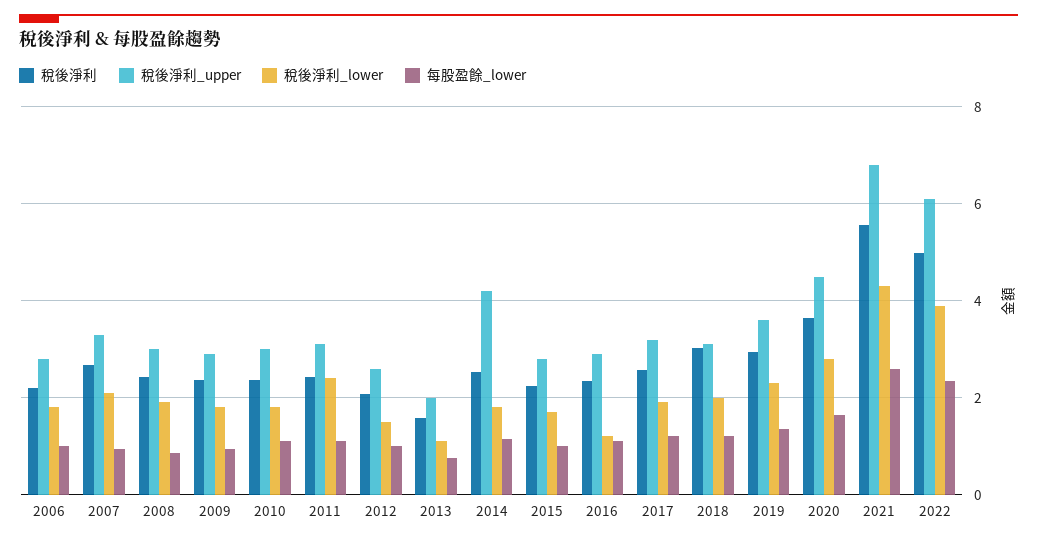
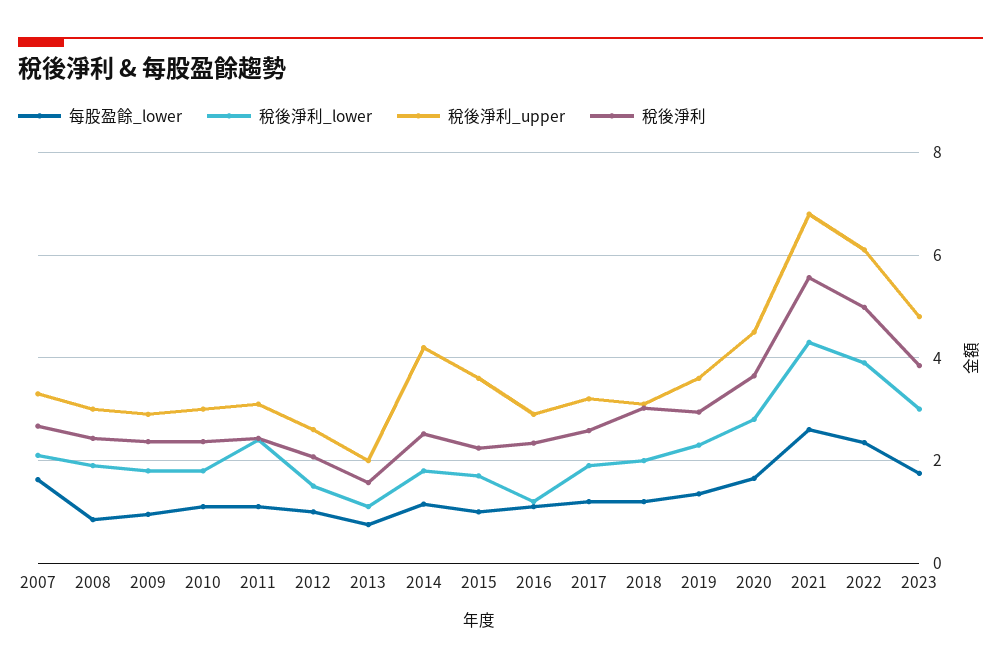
稅後淨利, 2006: 2.2 -> none
稅後淨利_upper, 2006: 2.8 -> none
稅後淨利_lower, 2006: 1.8 -> none
每股盈餘_lower, 2006: 1 -> none
每股盈餘_lower, 2007: 1 -> 1.6
稅後淨利_upper, 2015: 2.8 -> 3.6
每股盈餘_lower, 2023: none -> 1.8
稅後淨利_lower, 2023: none -> 3
稅後淨利_upper, 2023: none -> 4.8
稅後淨利, 2023: none -> 3.8

